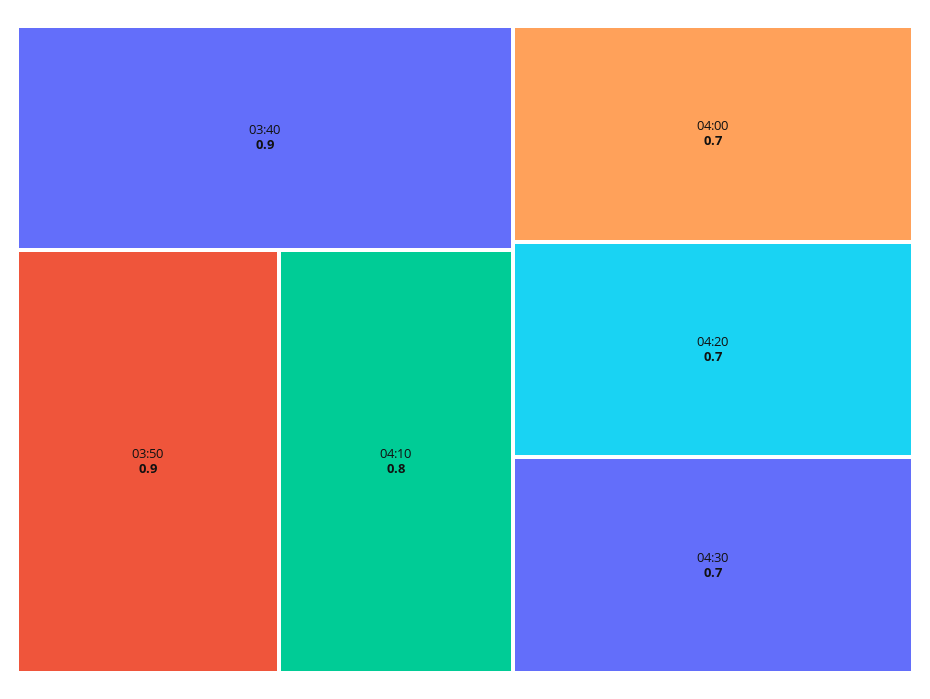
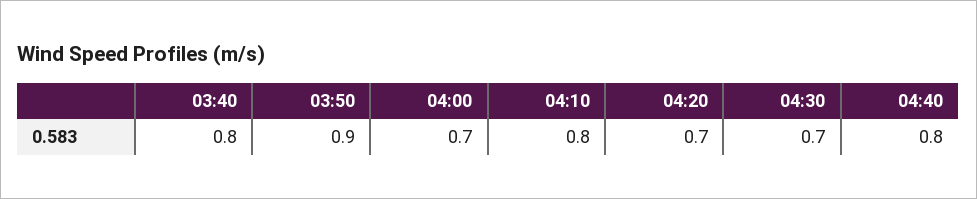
03:40: 0.9 -> 0.8
04:40: none -> 0.8

